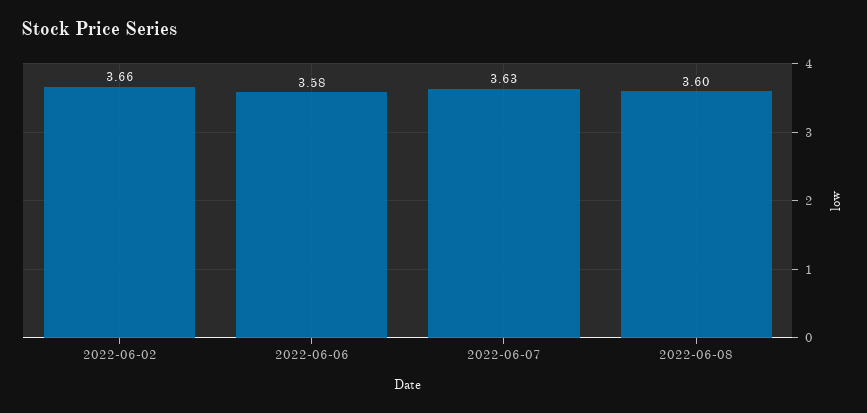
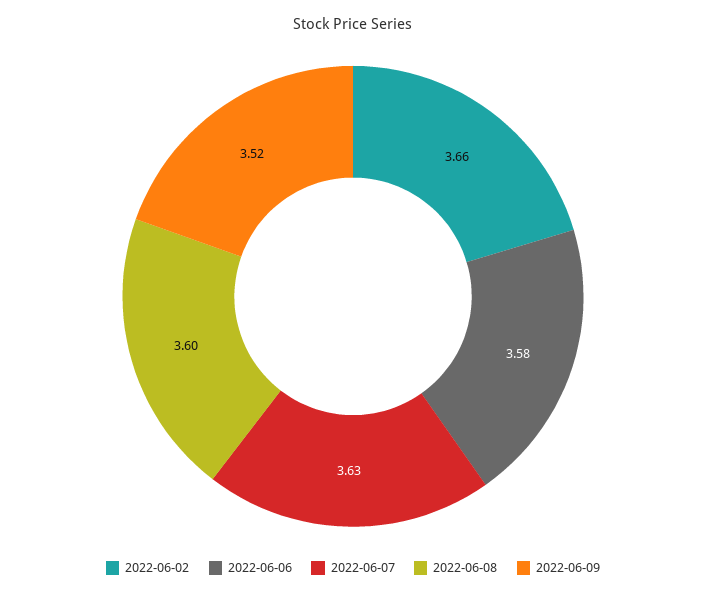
2022-06-09: none -> 3.52

